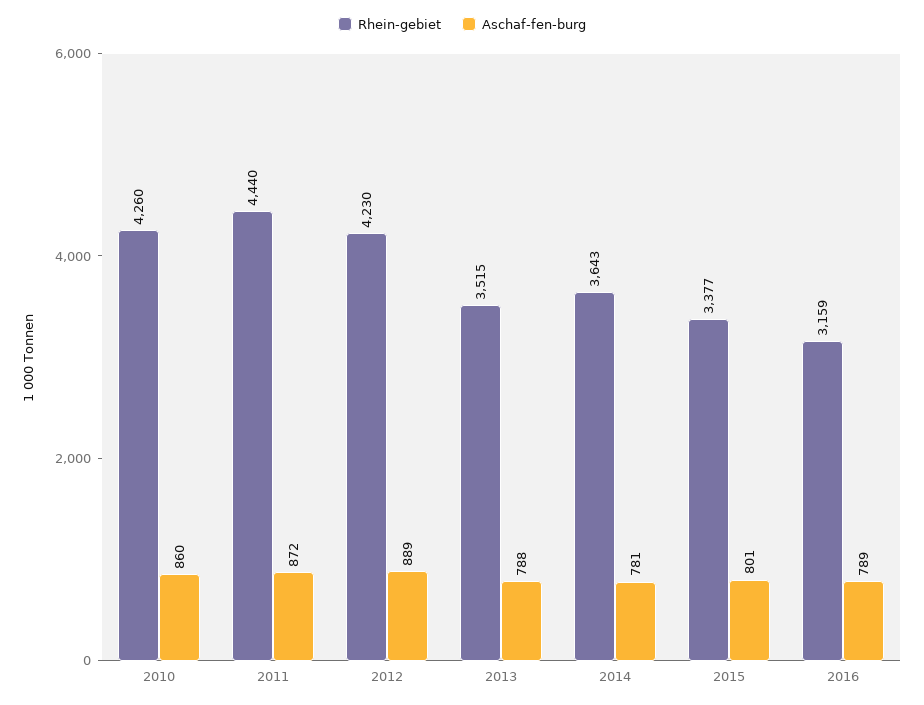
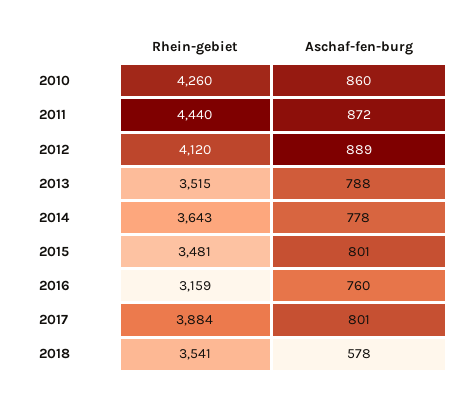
Rhein-gebiet, 2012: 4230 -> 4120
Aschaf-fen-burg, 2014: 781 -> 778
Rhein-gebiet, 2015: 3377 -> 3481
Aschaf-fen-burg, 2016: 789 -> 760
Rhein-gebiet, 2017: none -> 3884
Aschaf-fen-burg, 2017: none -> 801
Rhein-gebiet, 2018: none -> 3541
Aschaf-fen-burg, 2018: none -> 578

